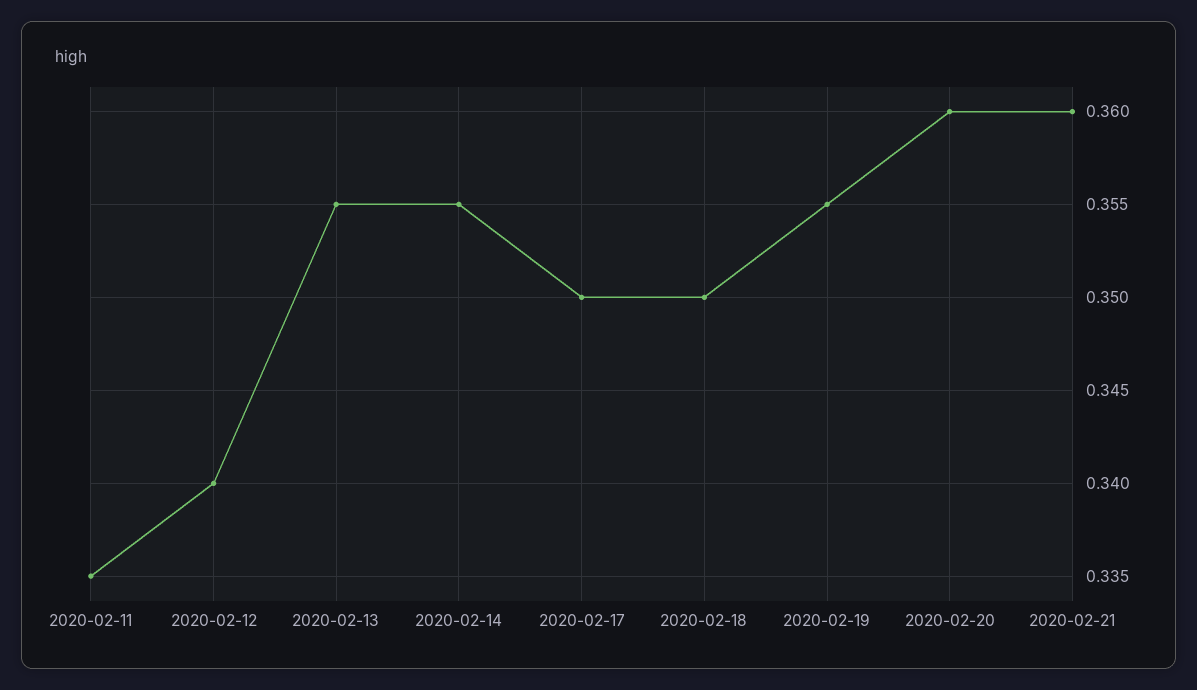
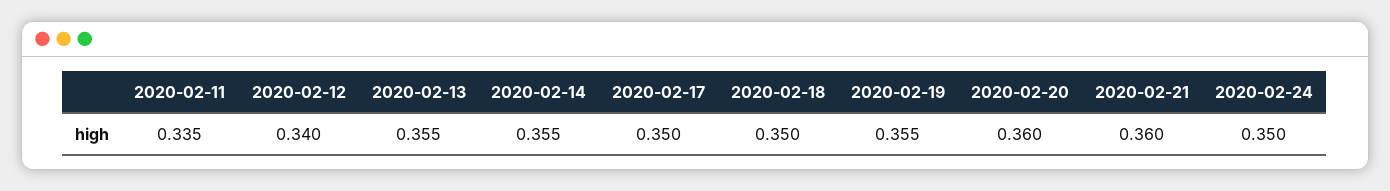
2020-02-24: none -> 0.35

